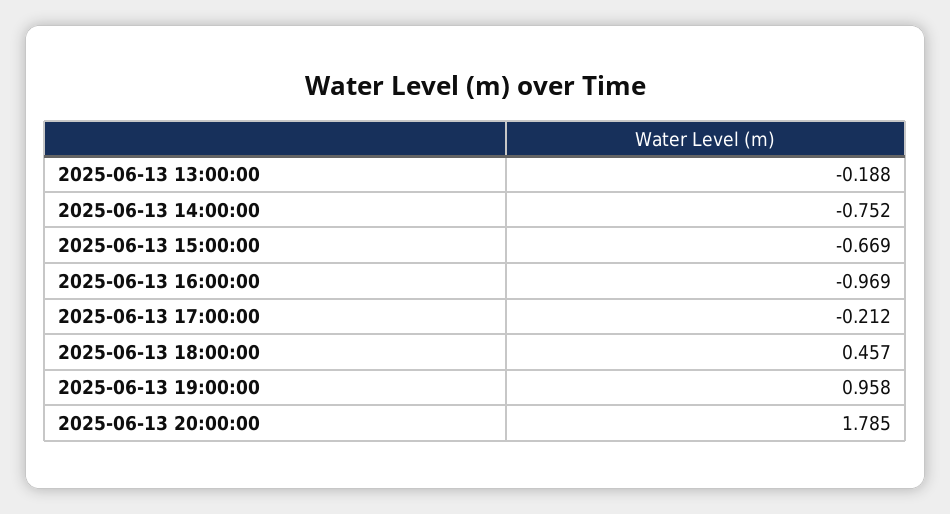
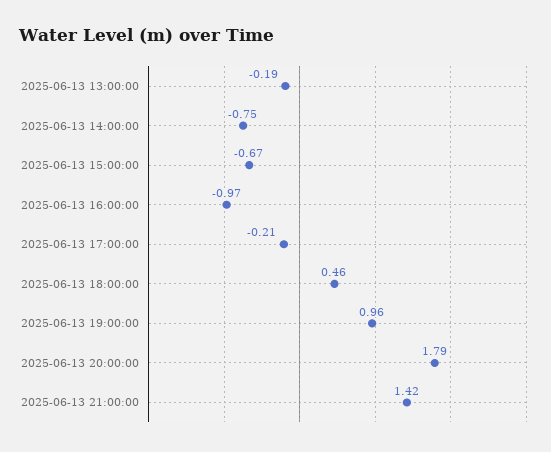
2025-06-13 21:00:00: none -> 1.42

